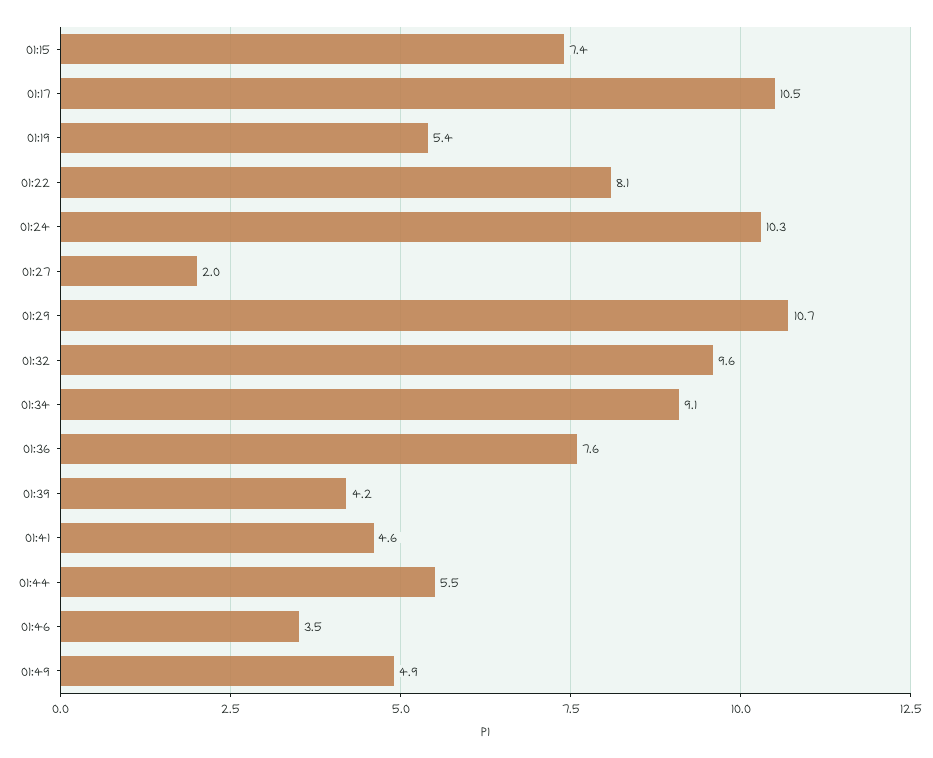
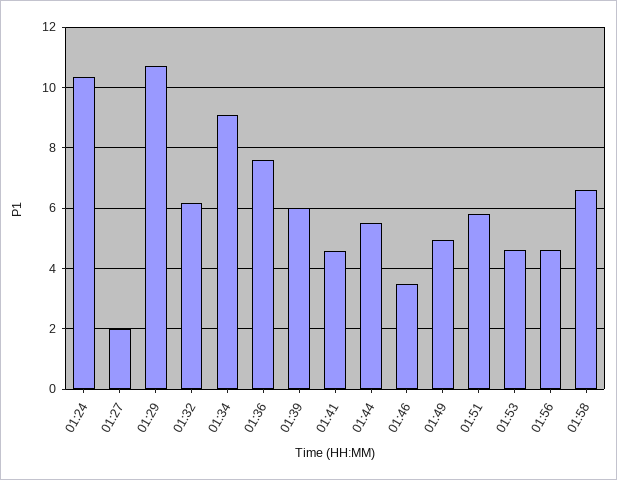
01:15: 7.4 -> none
01:17: 10.5 -> none
01:19: 5.4 -> none
01:22: 8.1 -> none
01:32: 9.6 -> 6.2
01:39: 4.2 -> 6
01:51: none -> 5.8
01:53: none -> 4.6
01:56: none -> 4.6
01:58: none -> 6.6

